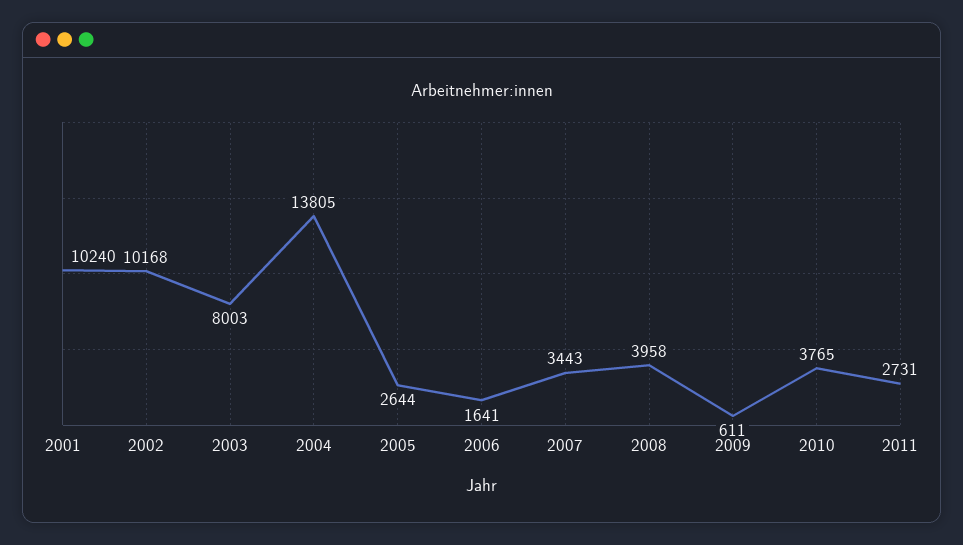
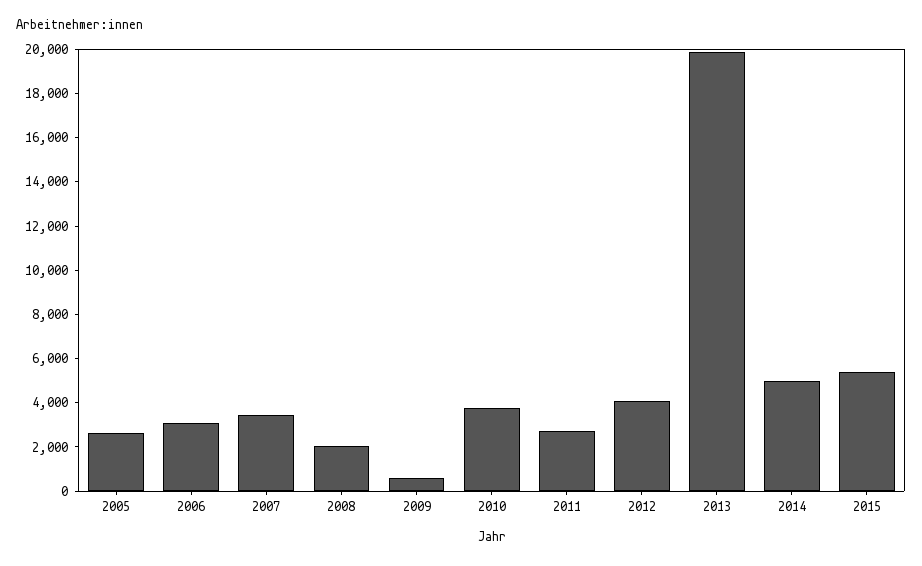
2001: 10240 -> none
2002: 10168 -> none
2003: 8003 -> none
2004: 13805 -> none
2006: 1641 -> 3000
2008: 3958 -> 2000
2012: none -> 4000
2013: none -> 20000
2014: none -> 5000
2015: none -> 5500

